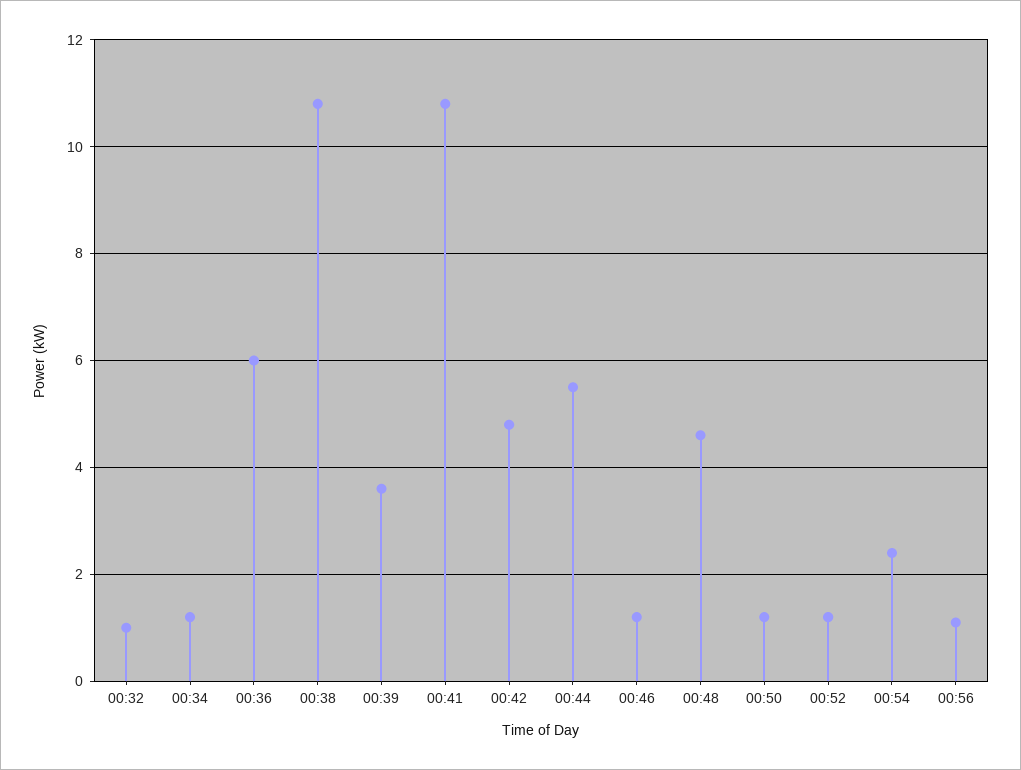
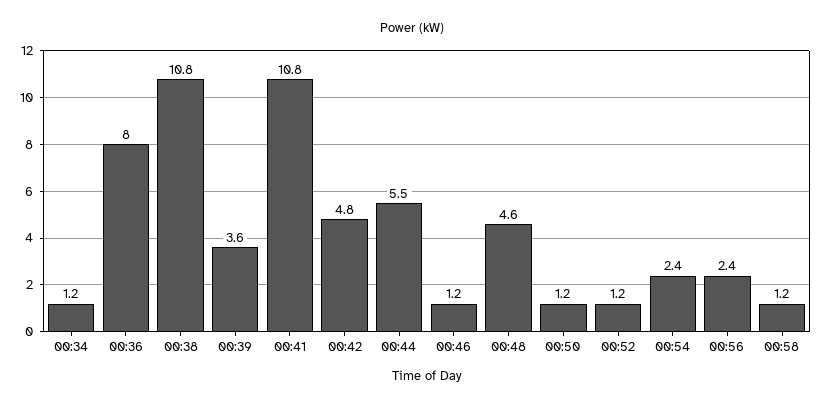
00:32: 1 -> none
00:36: 6 -> 8
00:56: 1 -> 2.4
00:58: none -> 1.2

